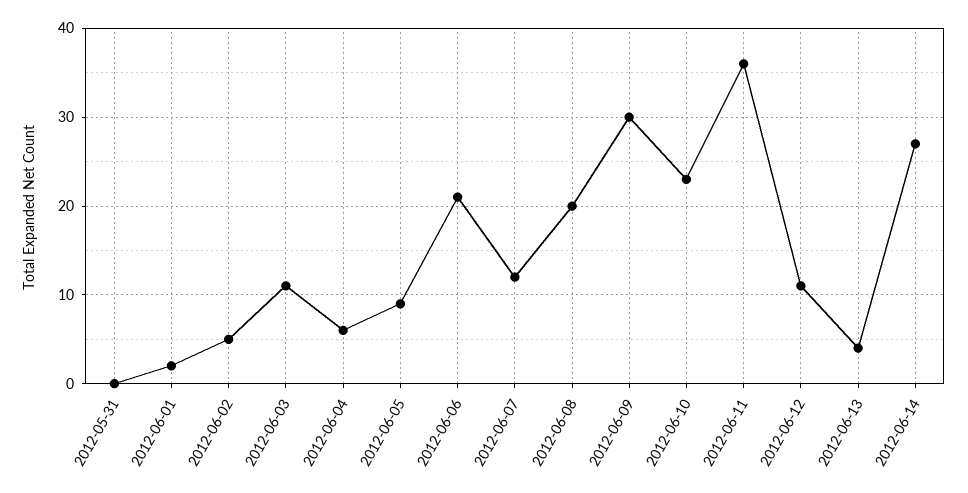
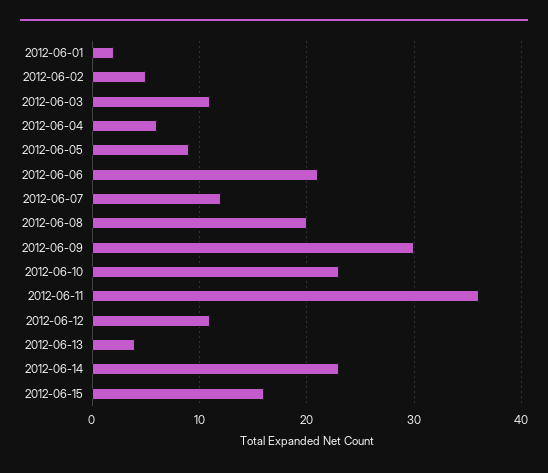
2012-05-31: 0 -> none
2012-06-14: 27 -> 23
2012-06-15: none -> 16

